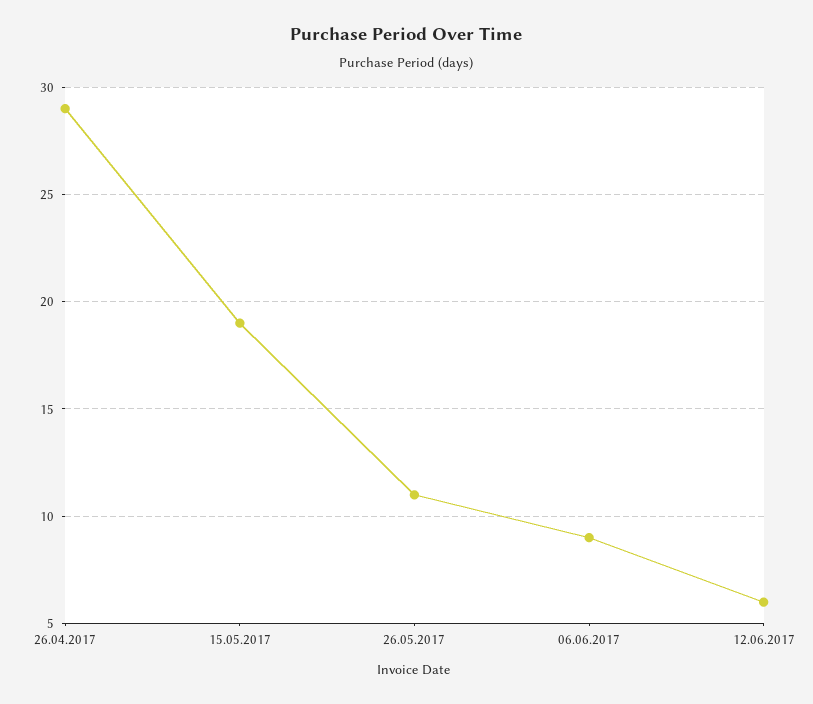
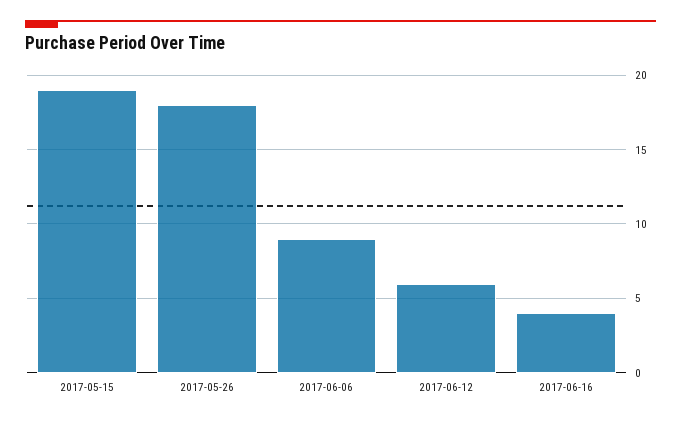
26.04.2017: 29 -> none
26.05.2017: 11 -> 18
2017-06-16: none -> 4

